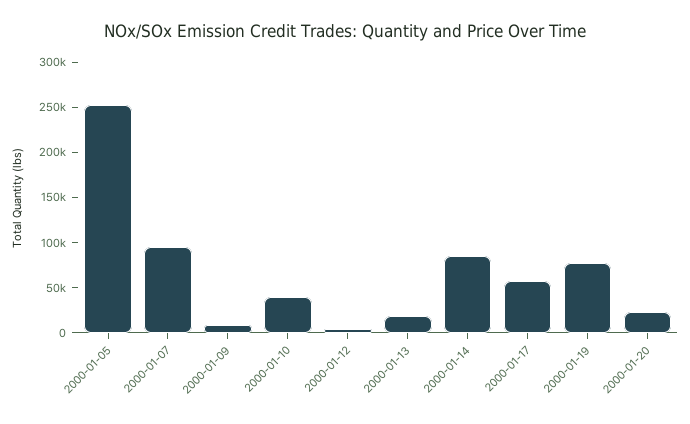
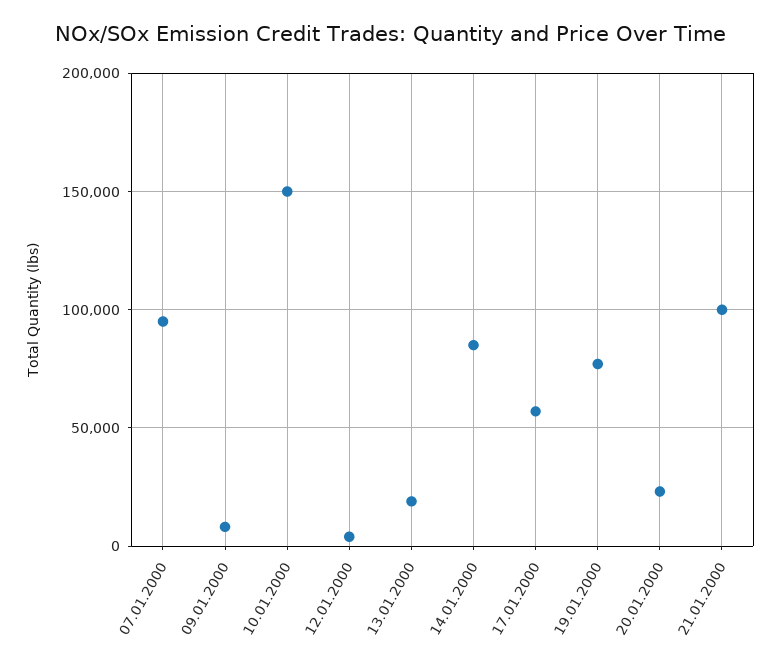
2000-01-05: 250000 -> none
2000-01-10: 40000 -> 150000
21.01.2000: none -> 100000

